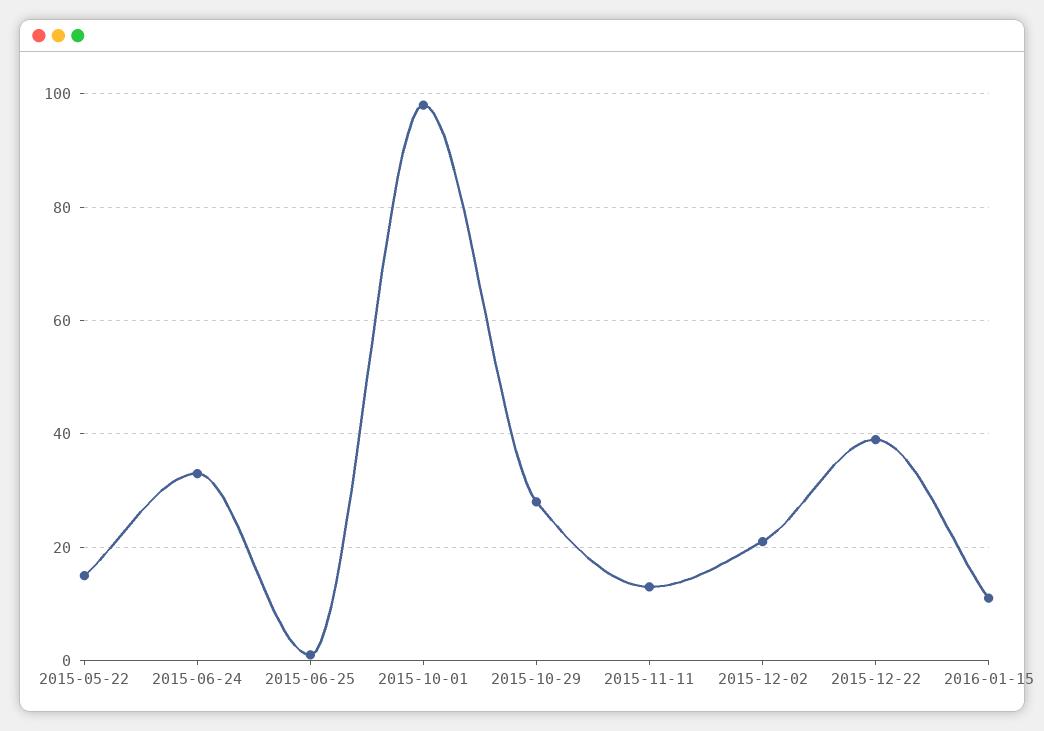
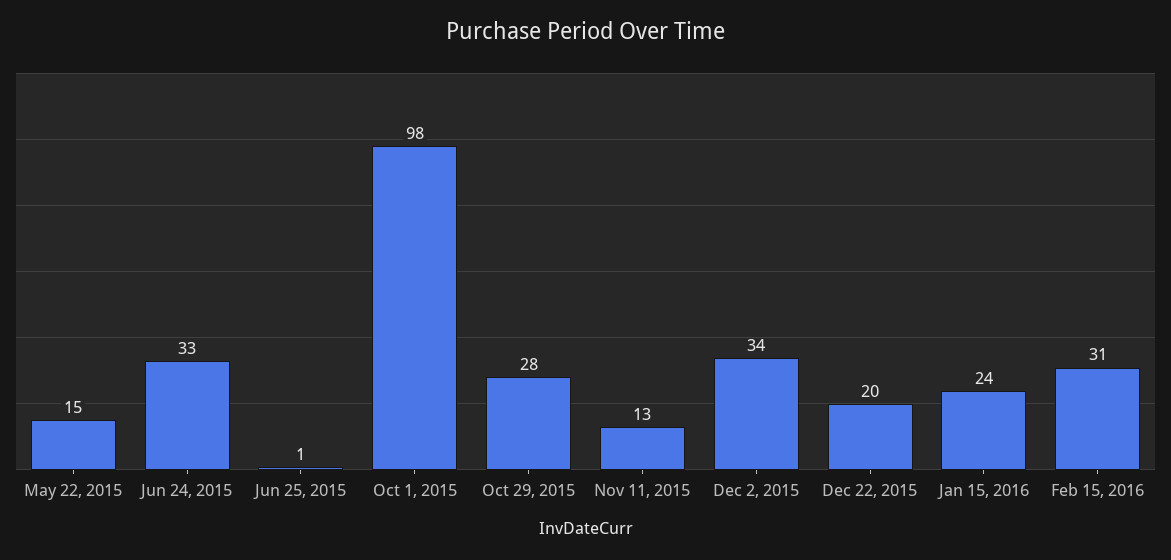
2015-12-02: 20 -> 34
2015-12-22: 40 -> 20
2016-01-15: 10 -> 24
Feb 15, 2016: none -> 31

